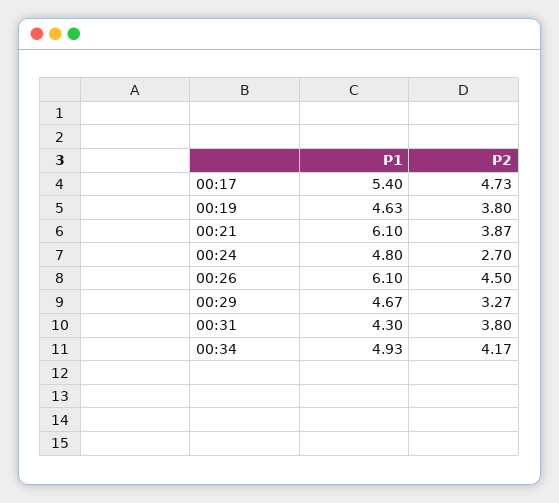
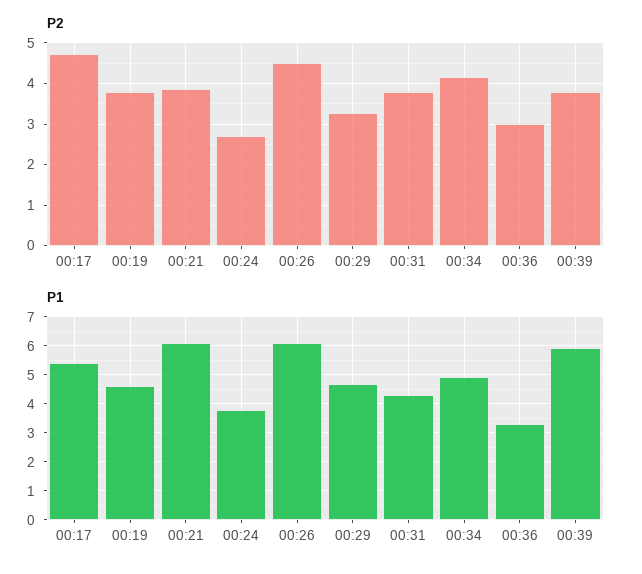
P1, 00:24: 4.8 -> 3.75
P2, 00:36: none -> 3
P2, 00:39: none -> 3.8
P1, 00:36: none -> 3.25
P1, 00:39: none -> 6

